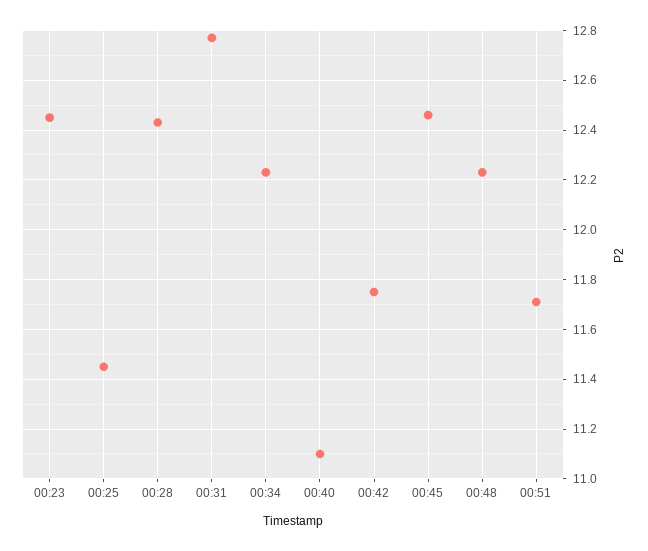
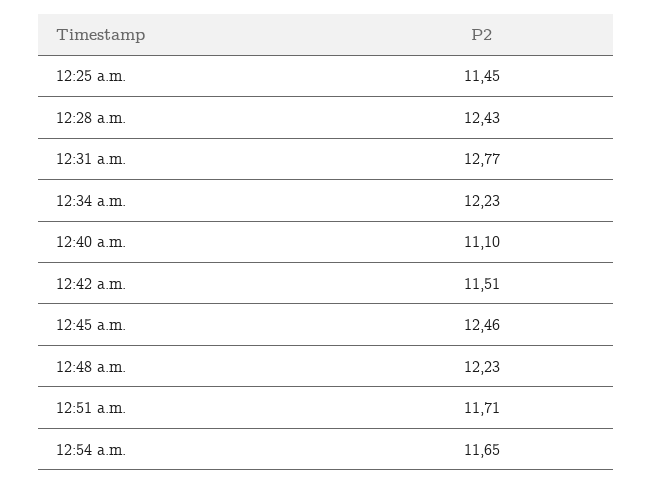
00:23: 12.45 -> none
00:42: 11.75 -> 11.51
12:54 a.m.: none -> 11.65

